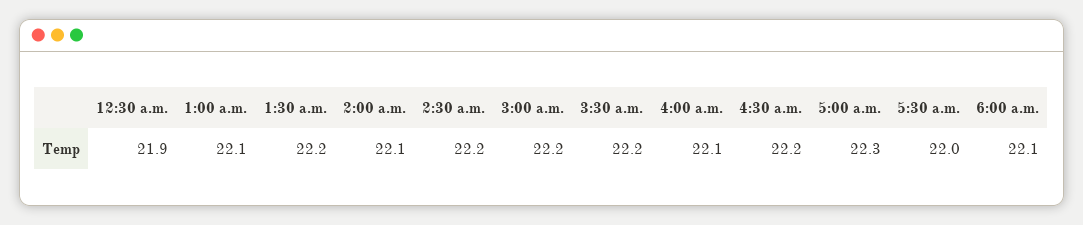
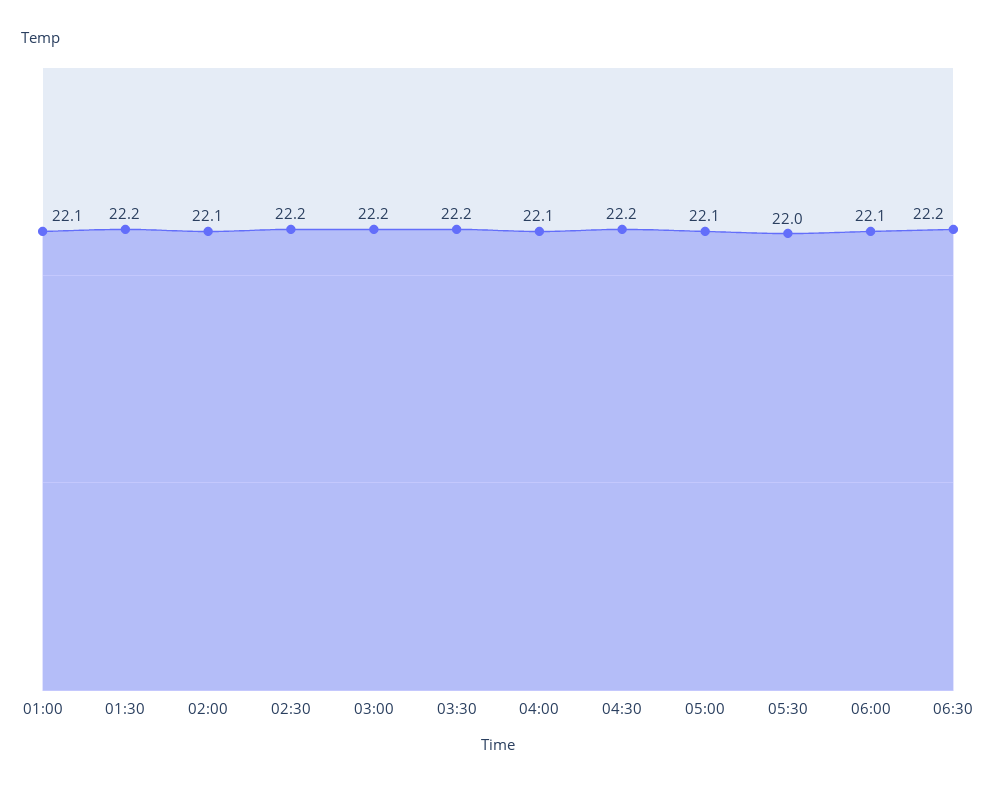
12:30 a.m.: 21.9 -> none
5:00 a.m.: 22.3 -> 22.1
06:30: none -> 22.2

